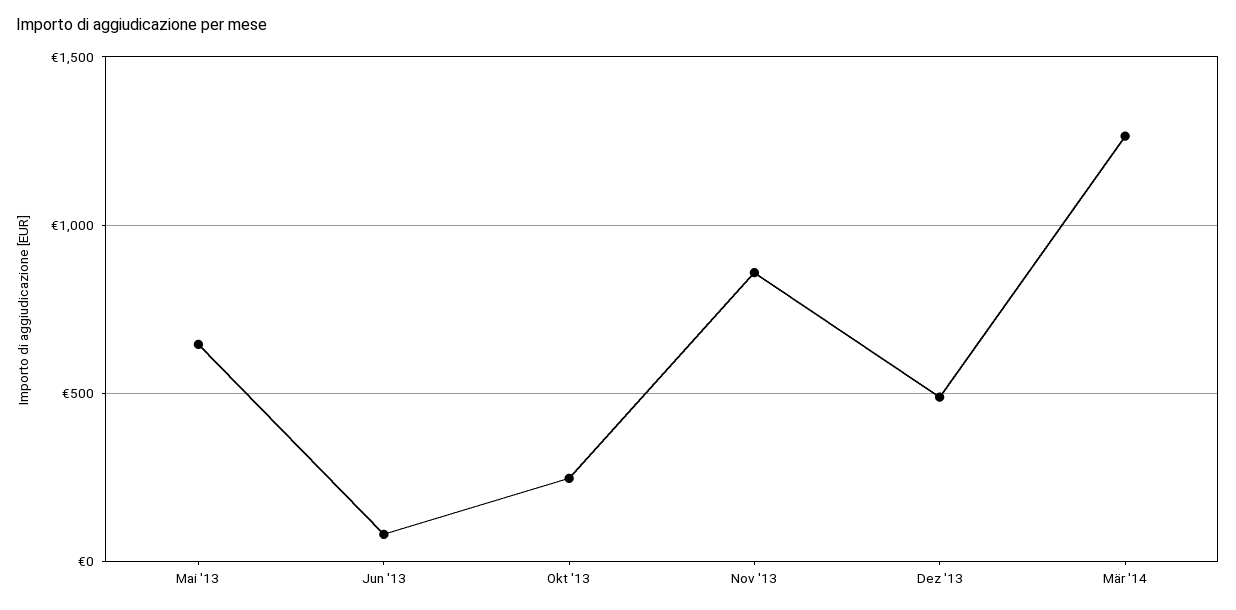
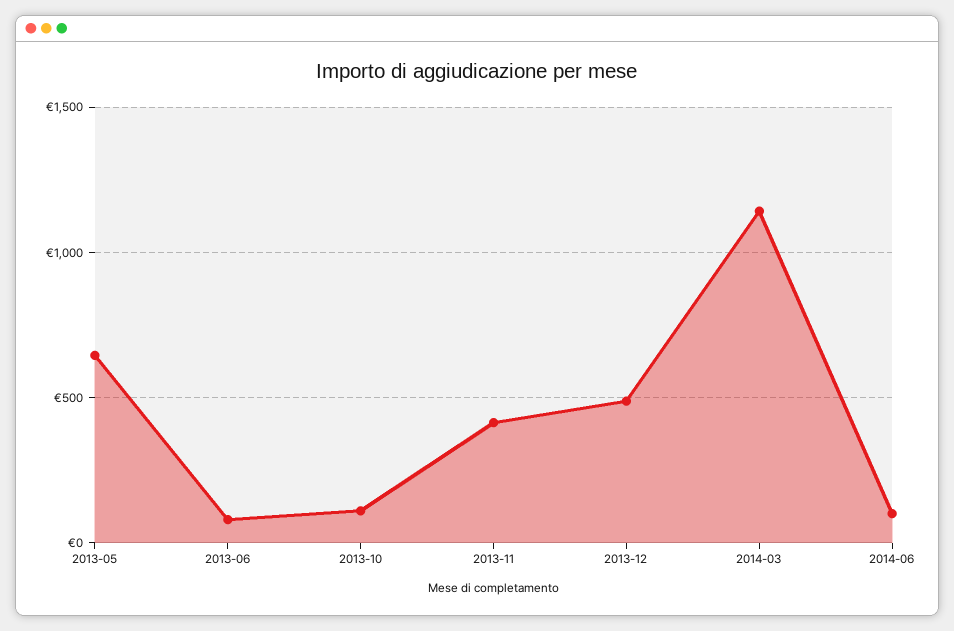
Okt '13: 250 -> 100
Nov '13: 850 -> 400
Mär '14: 1250 -> 1150
2014-06: none -> 100

